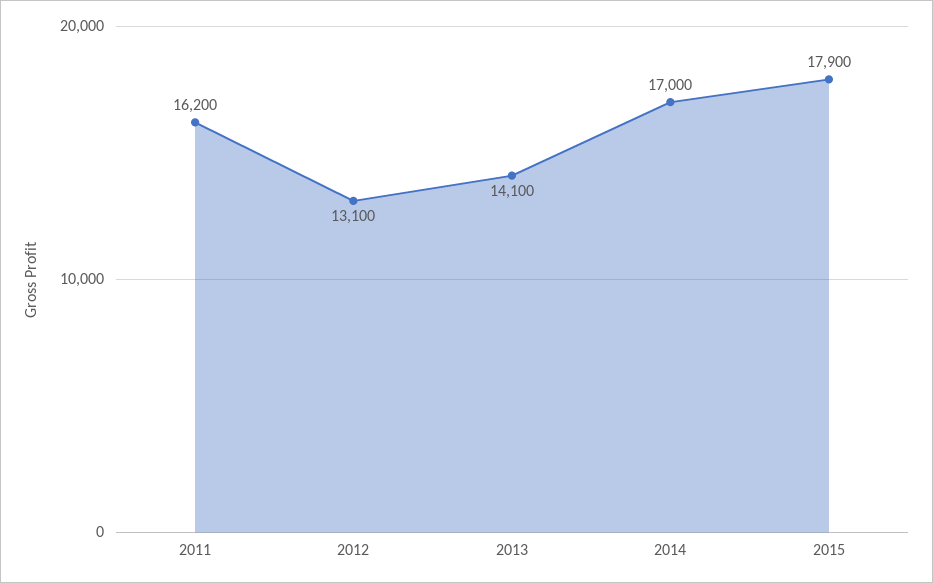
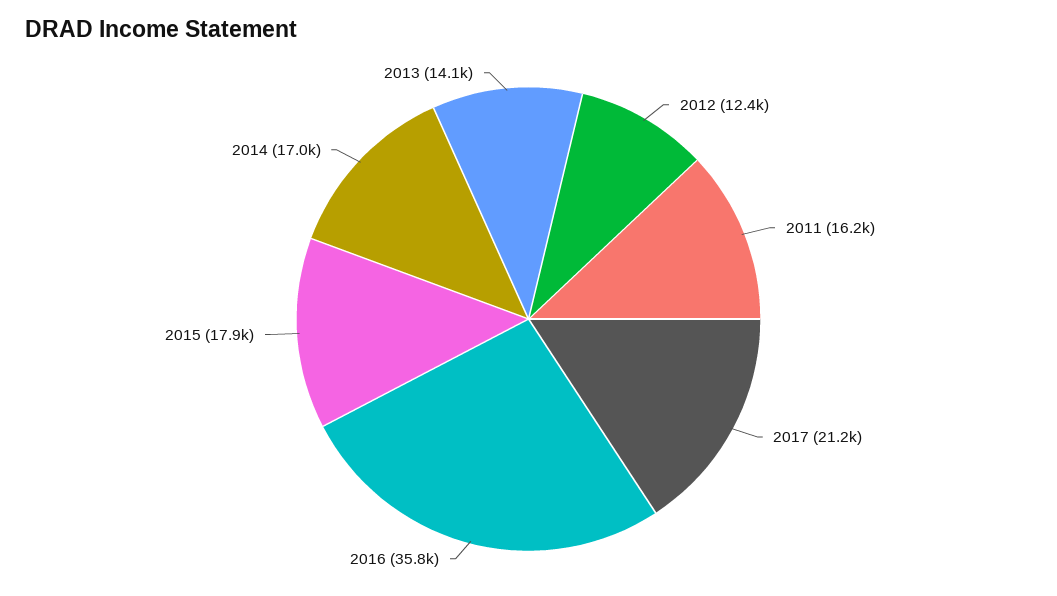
2012: 13100 -> 12400
2017: none -> 21200
2016: none -> 35800

